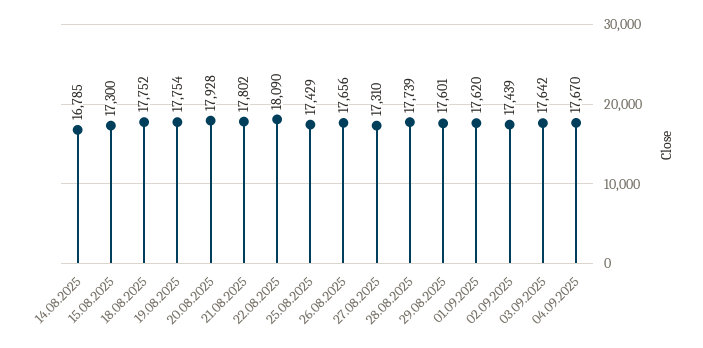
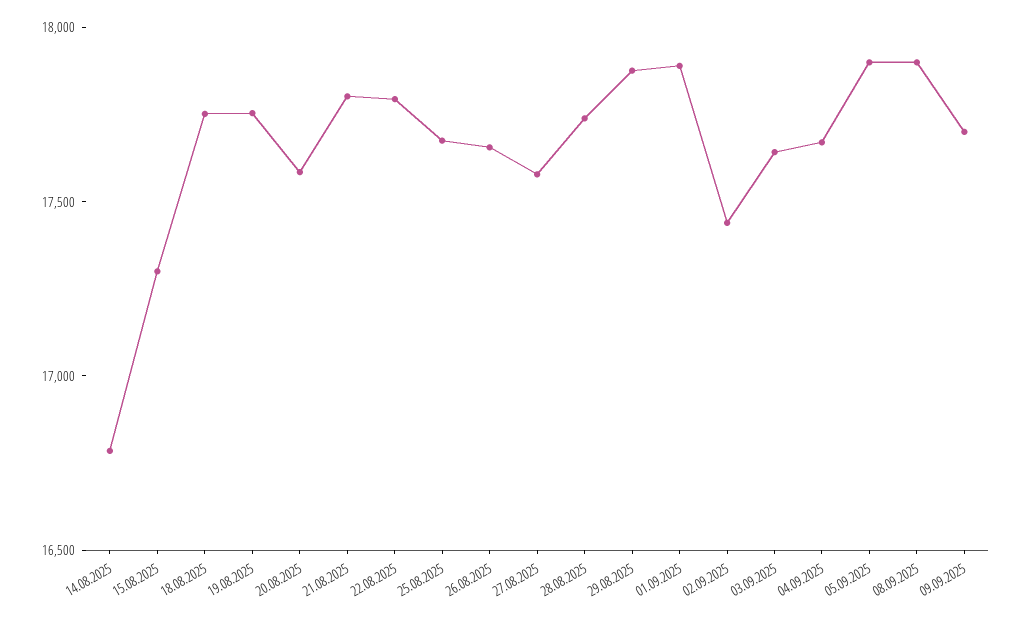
20.08.2025: 17928 -> 17600
22.08.2025: 18090 -> 17800
25.08.2025: 17429 -> 17700
27.08.2025: 17310 -> 17600
29.08.2025: 17601 -> 17900
01.09.2025: 17620 -> 17900
05.09.2025: none -> 17900
08.09.2025: none -> 17900
09.09.2025: none -> 17700

